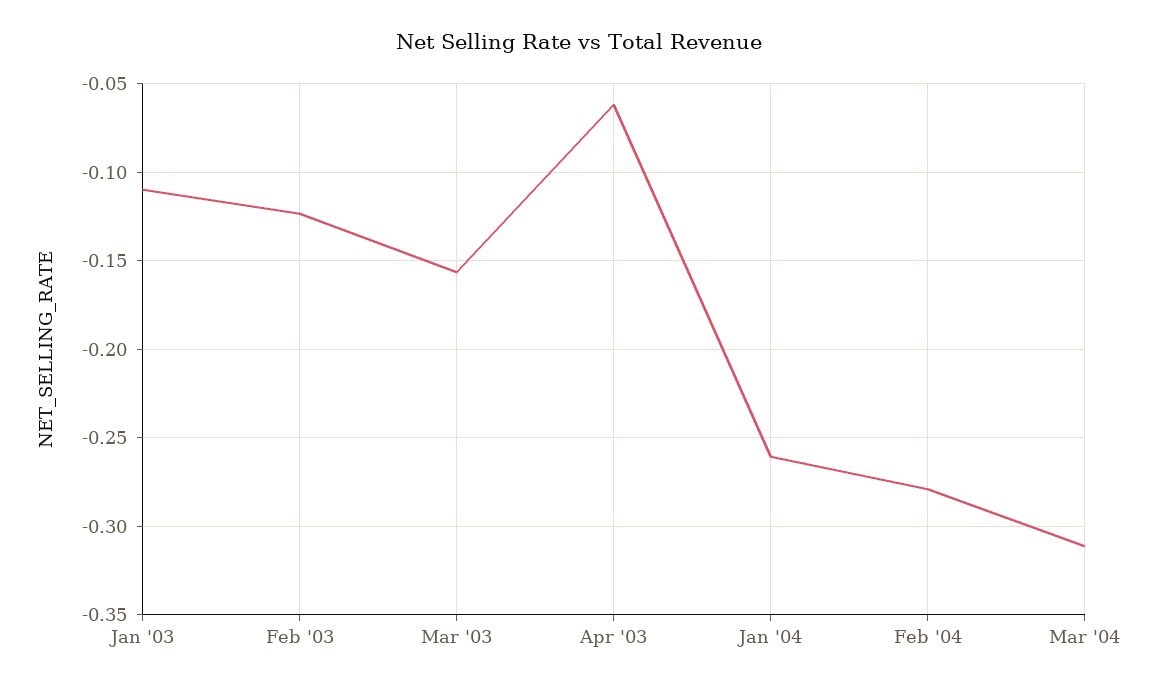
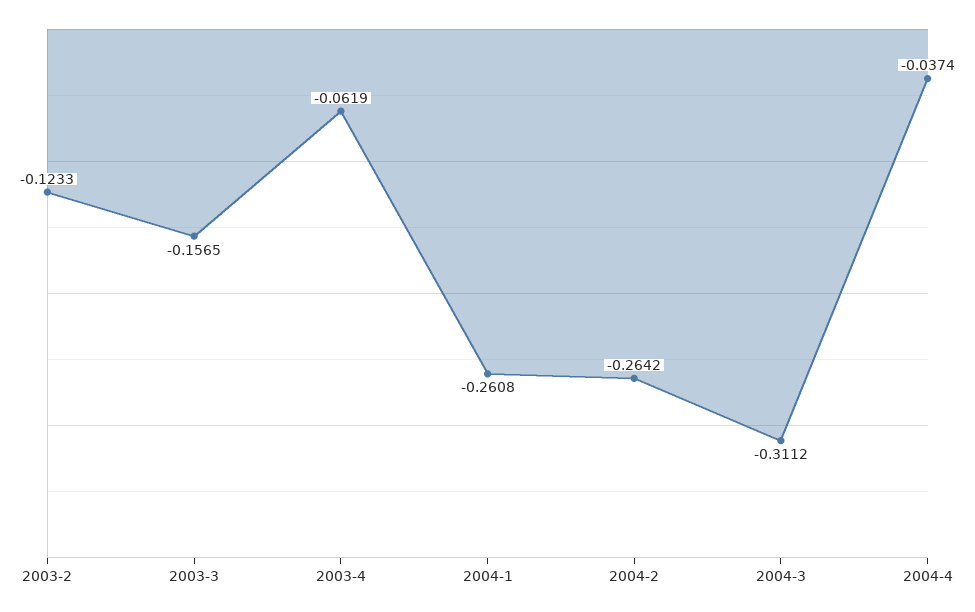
Jan '03: -0.11 -> none
Feb '04: -0.28 -> -0.2642
2004-4: none -> -0.0374

